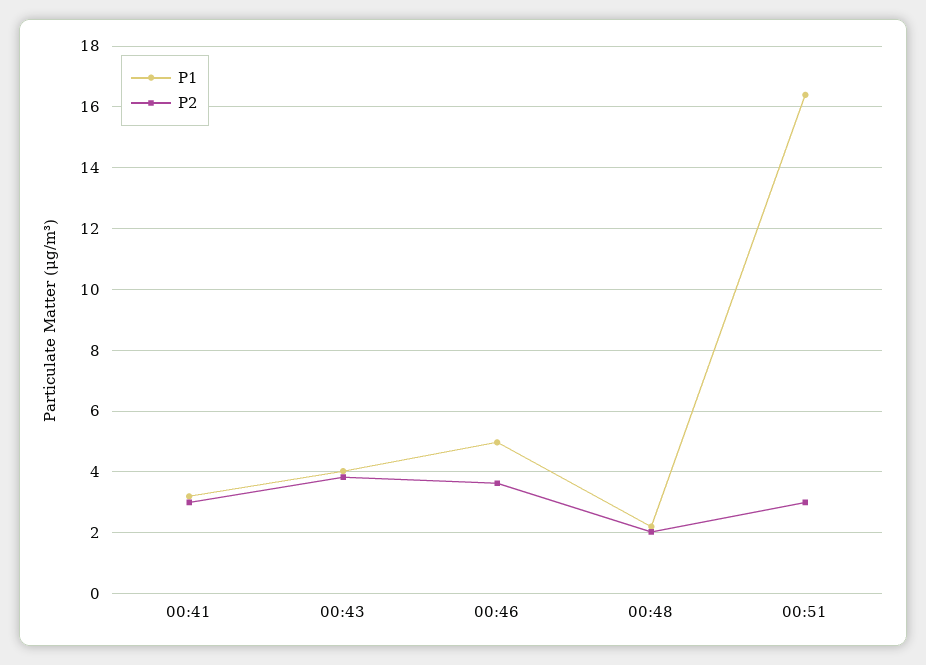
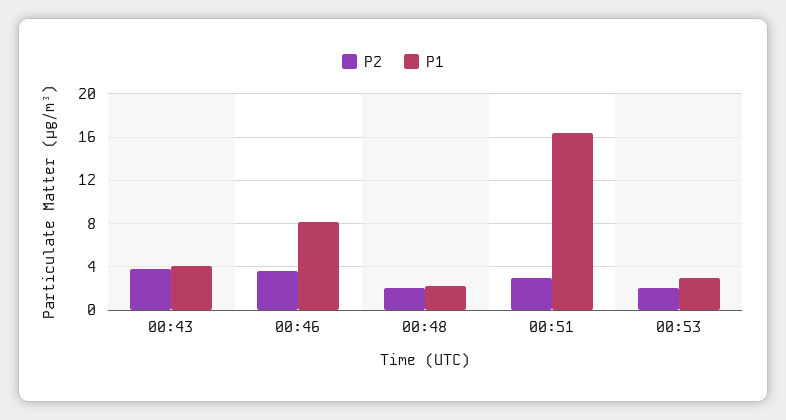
P1, 00:41: 3.2 -> none
P2, 00:41: 3 -> none
P1, 00:46: 5 -> 8
P2, 00:53: none -> 2
P1, 00:53: none -> 3

